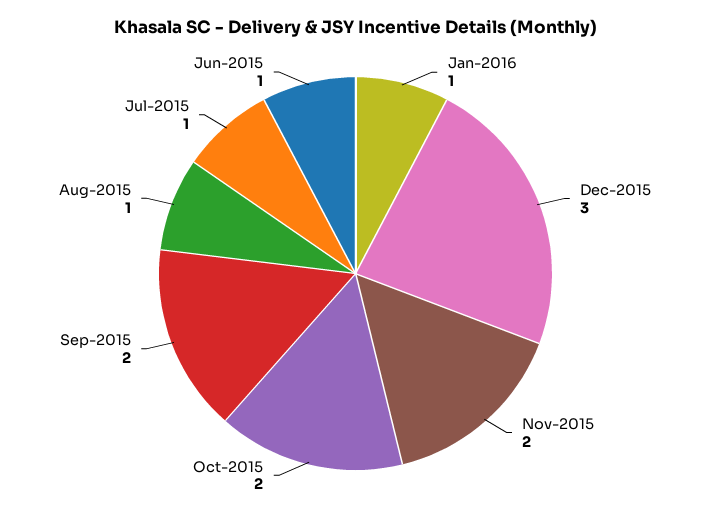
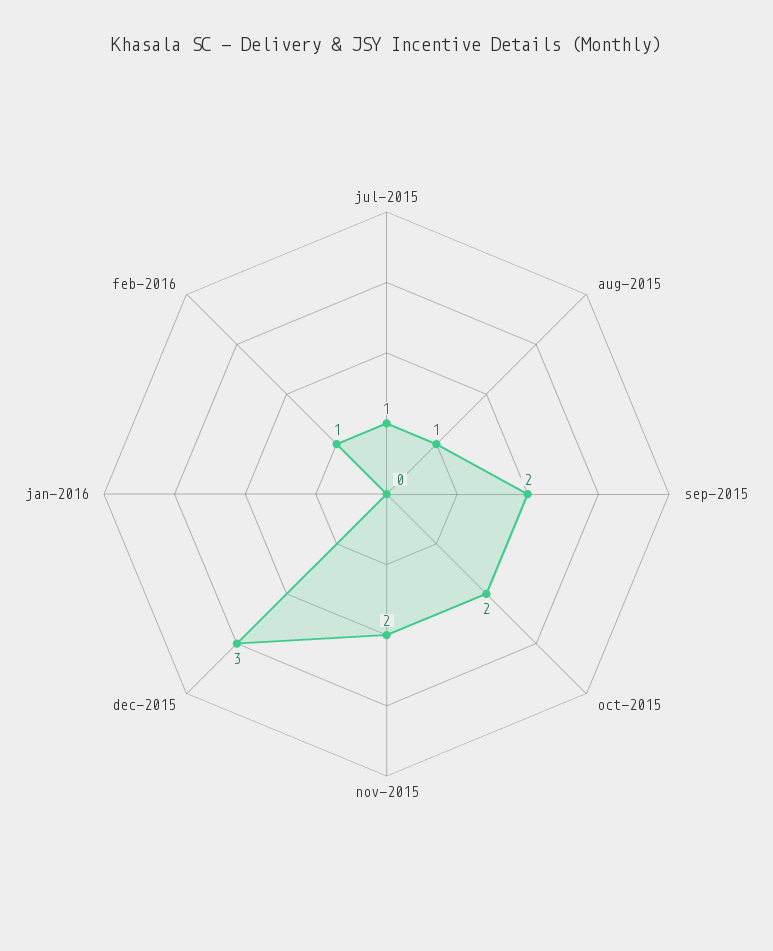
Jan-2016: 1 -> 0
Jun-2015: 1 -> none
feb-2016: none -> 1

